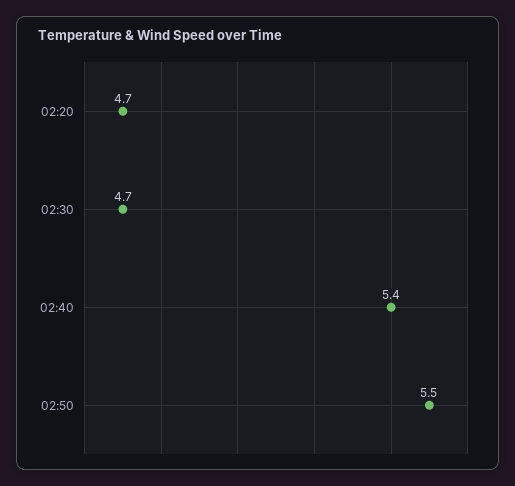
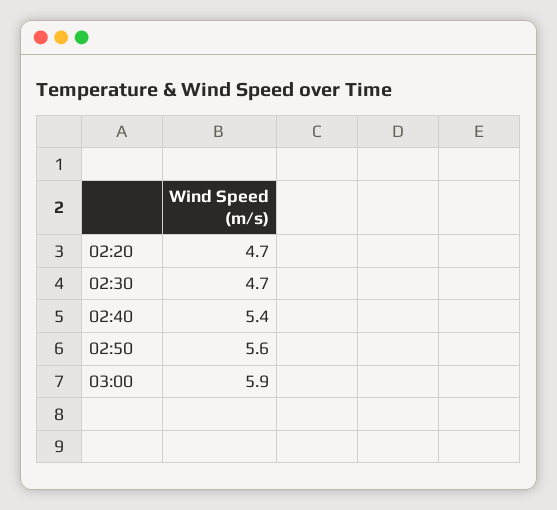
02:50: 5.5 -> 5.6
03:00: none -> 5.9

